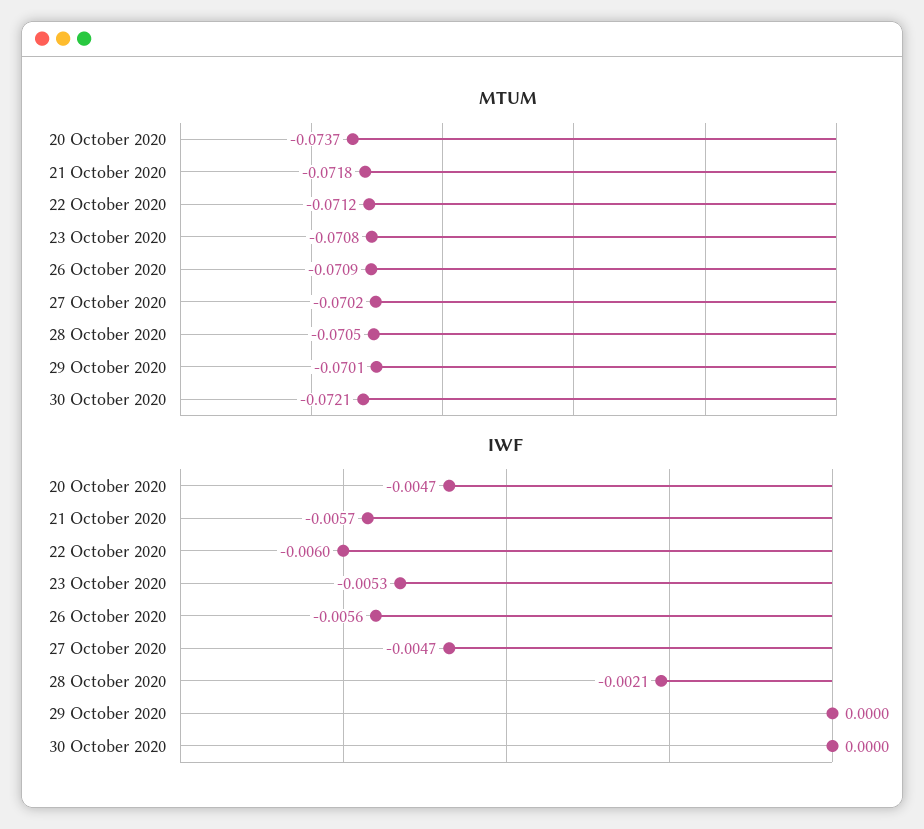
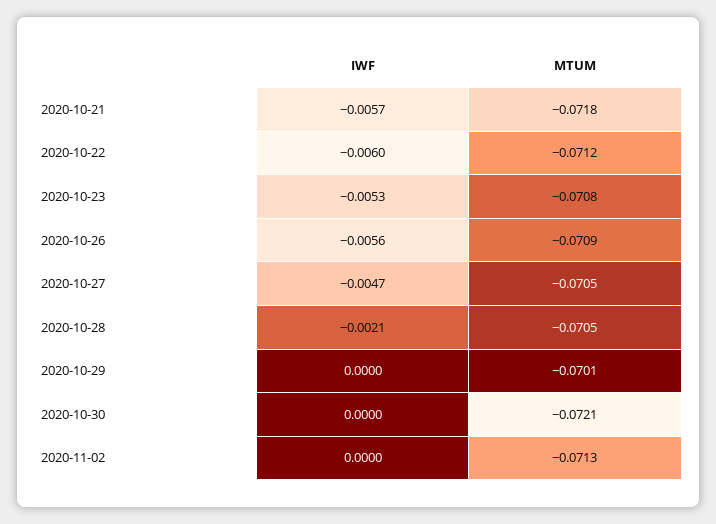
MTUM, 20 October 2020: -0.0737 -> none
MTUM, 27 October 2020: -0.0702 -> -0.0705
IWF, 20 October 2020: -0.0047 -> none
IWF, 2020-11-02: none -> 0
MTUM, 2020-11-02: none -> -0.0713

